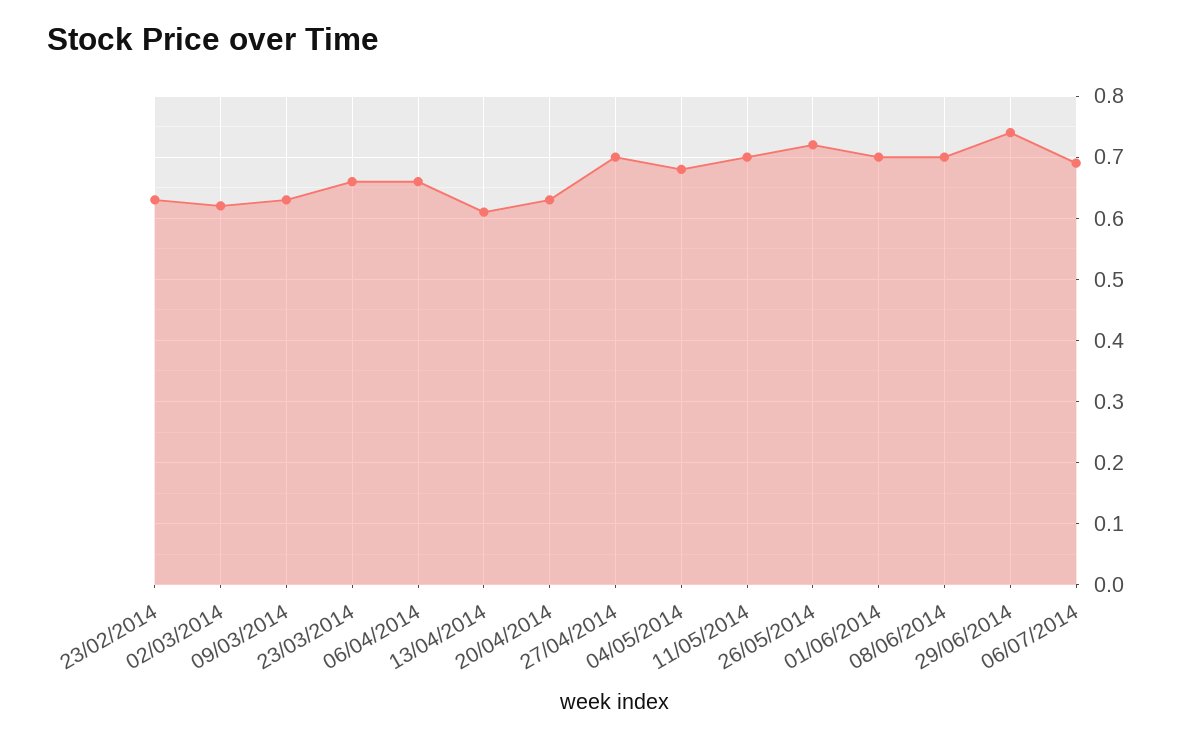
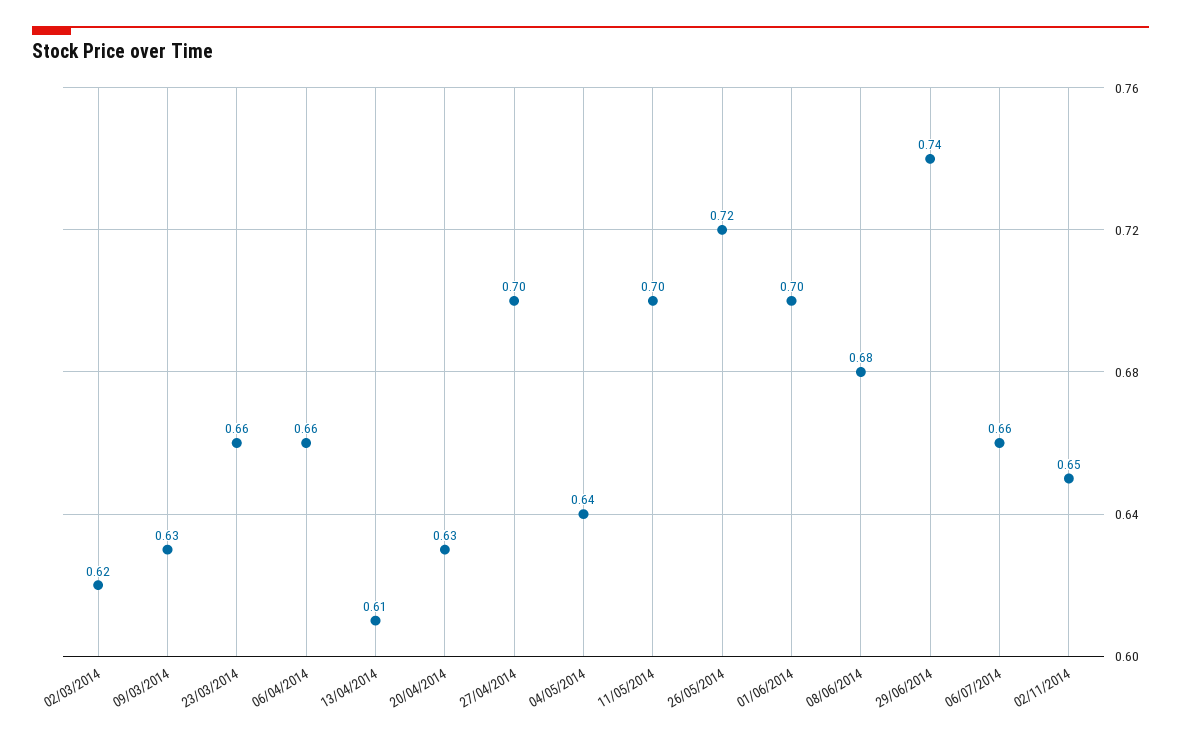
23/02/2014: 0.63 -> none
04/05/2014: 0.68 -> 0.64
08/06/2014: 0.7 -> 0.68
06/07/2014: 0.69 -> 0.66
02/11/2014: none -> 0.65

